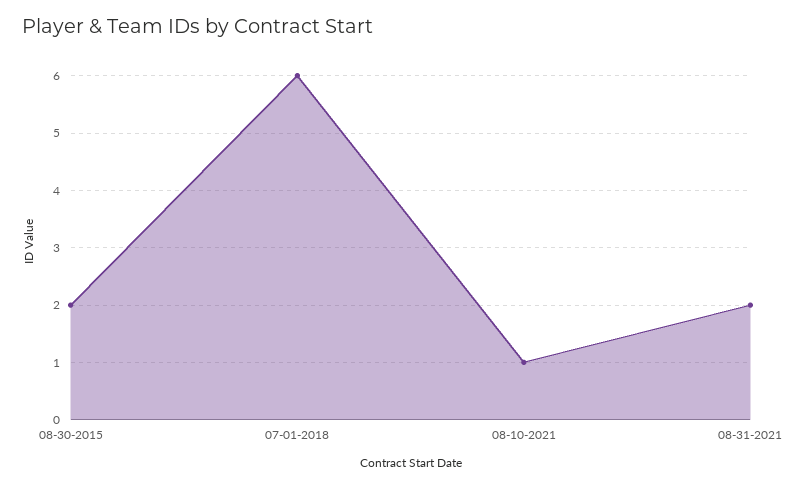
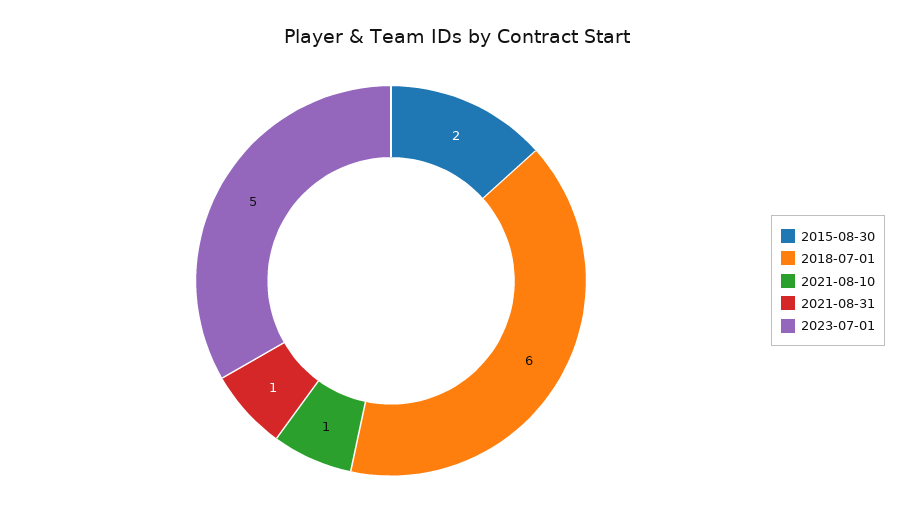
08-31-2021: 2 -> 1
2023-07-01: none -> 5

